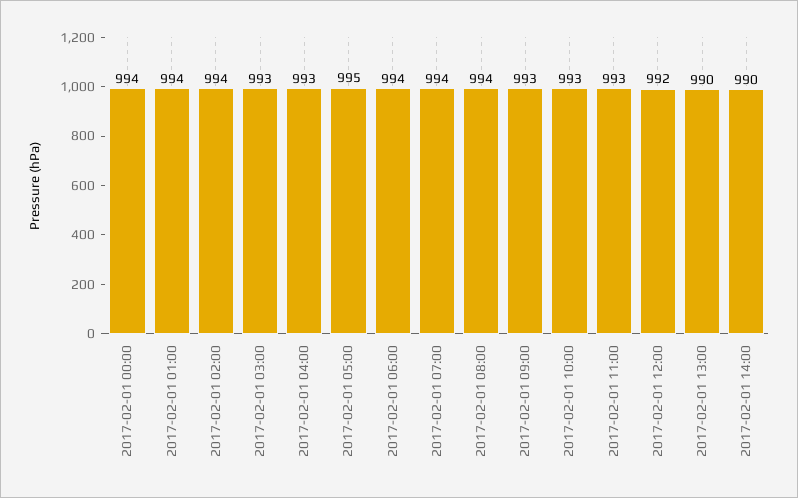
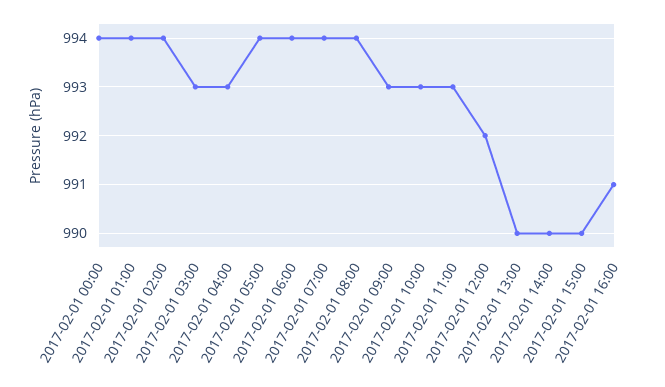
2017-02-01 05:00: 995 -> 994
2017-02-01 15:00: none -> 990
2017-02-01 16:00: none -> 991

